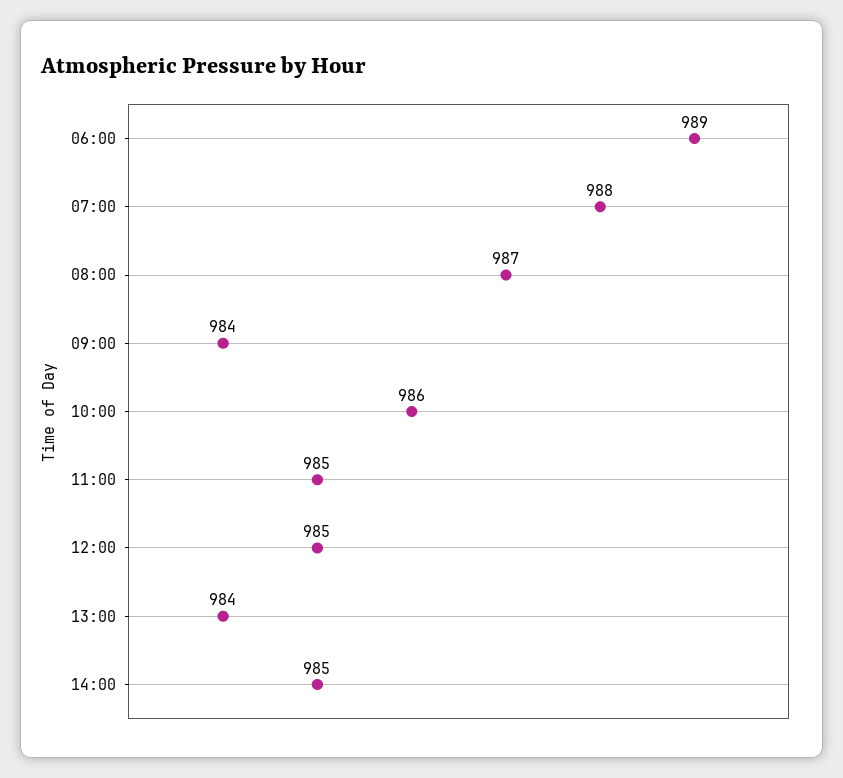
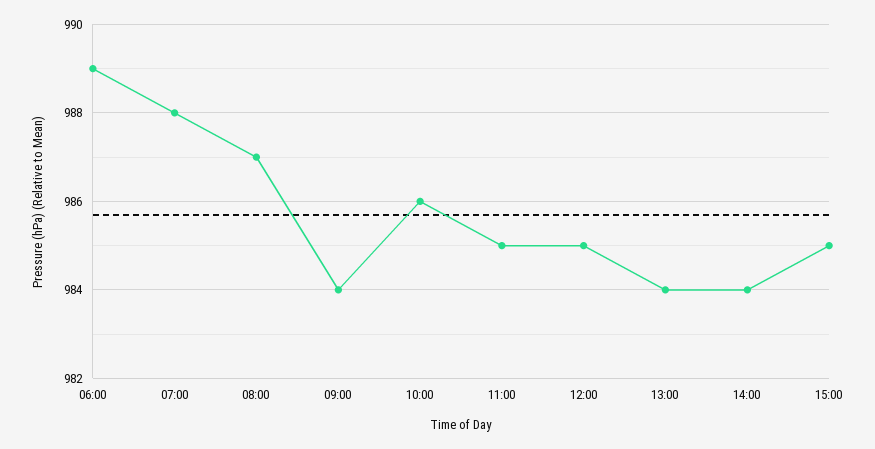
14:00: 985 -> 984
15:00: none -> 985

